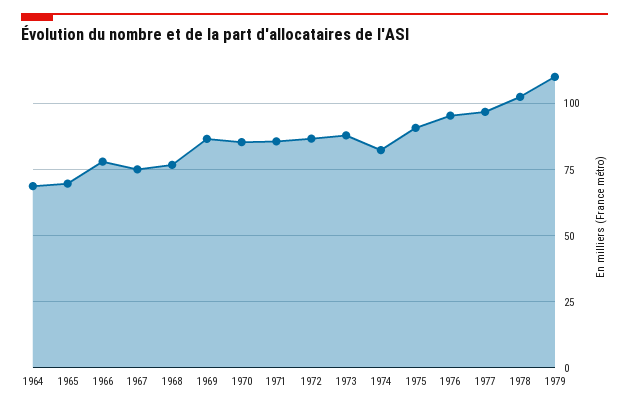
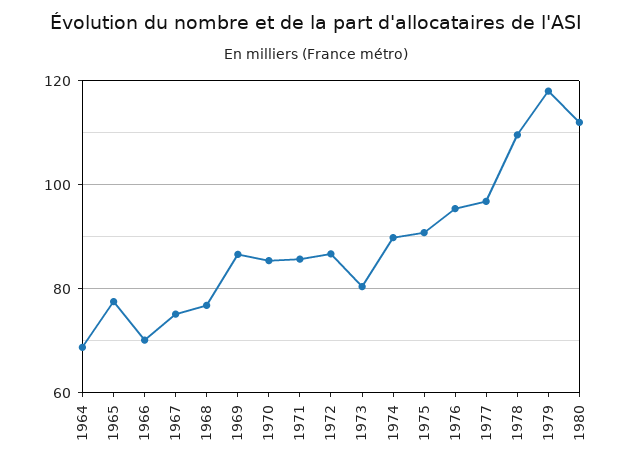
1965: 70 -> 78
1966: 77.5 -> 70
1973: 87.5 -> 80
1974: 82.5 -> 90
1978: 102.5 -> 110
1979: 110 -> 118
1980: none -> 112

